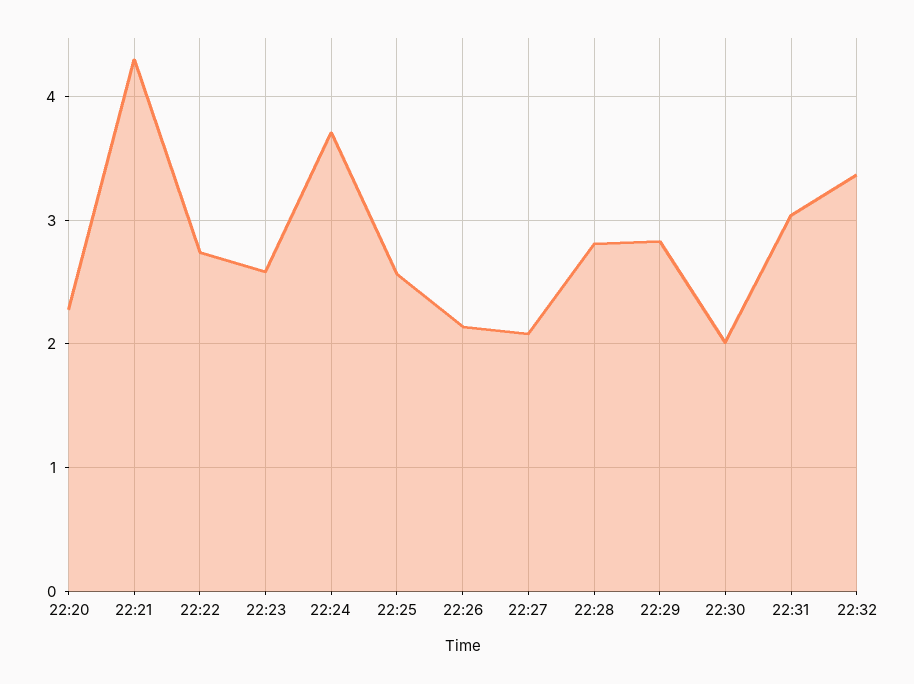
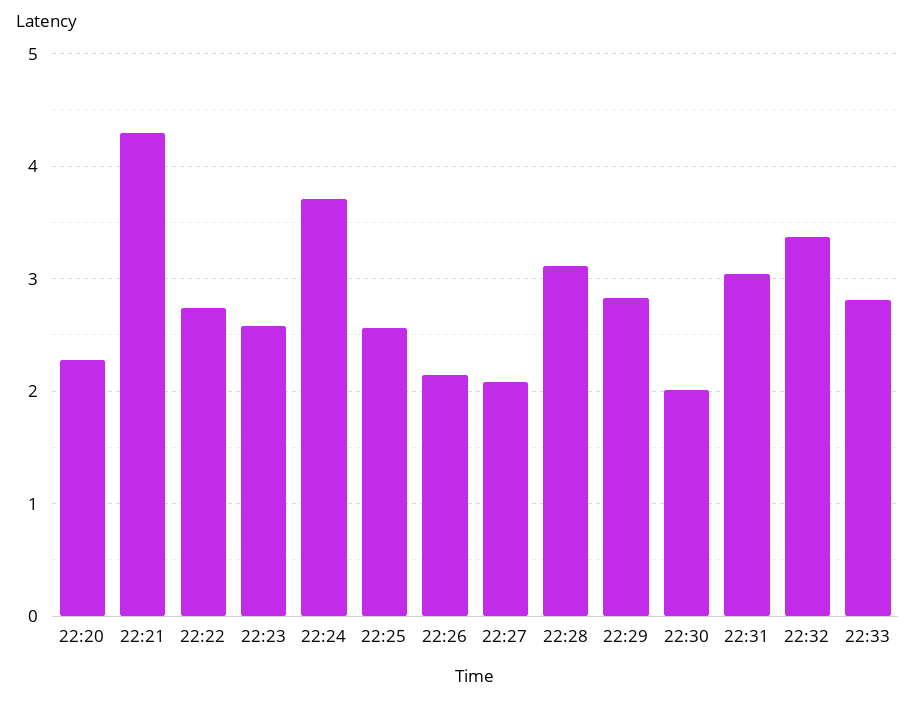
22:28: 2.8 -> 3.1
22:33: none -> 2.8

